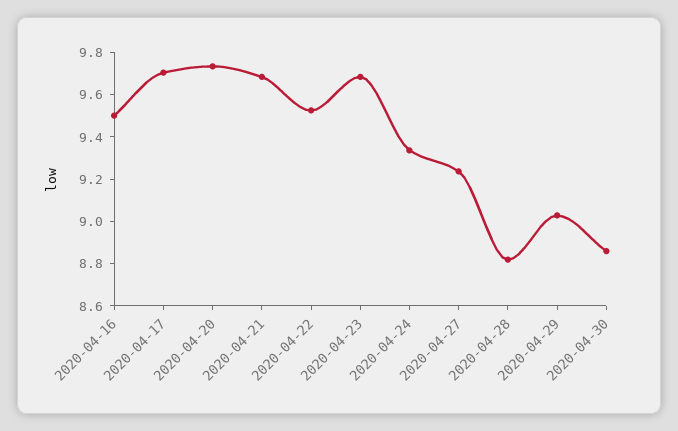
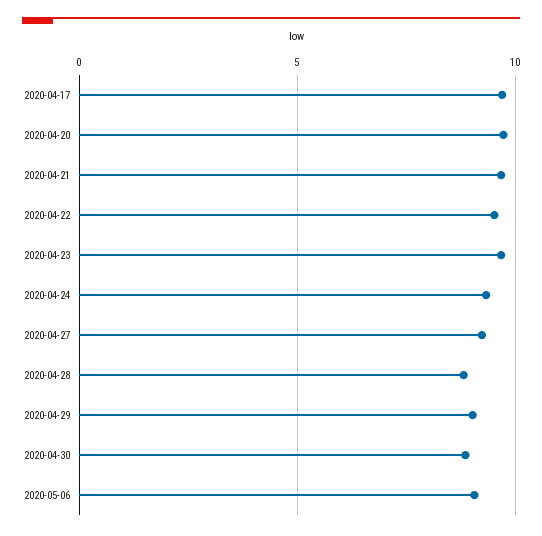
2020-04-16: 9.5 -> none
2020-05-06: none -> 9

